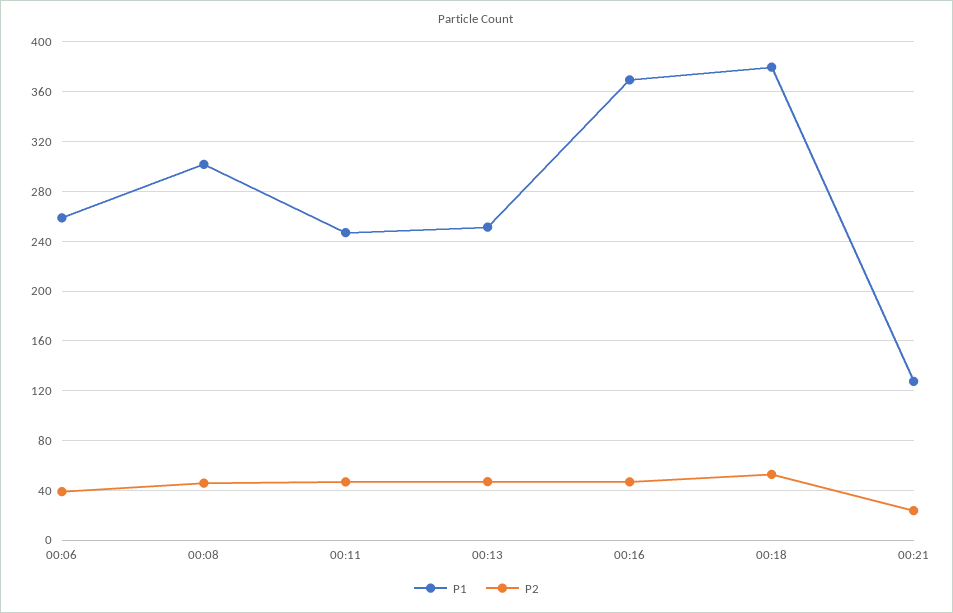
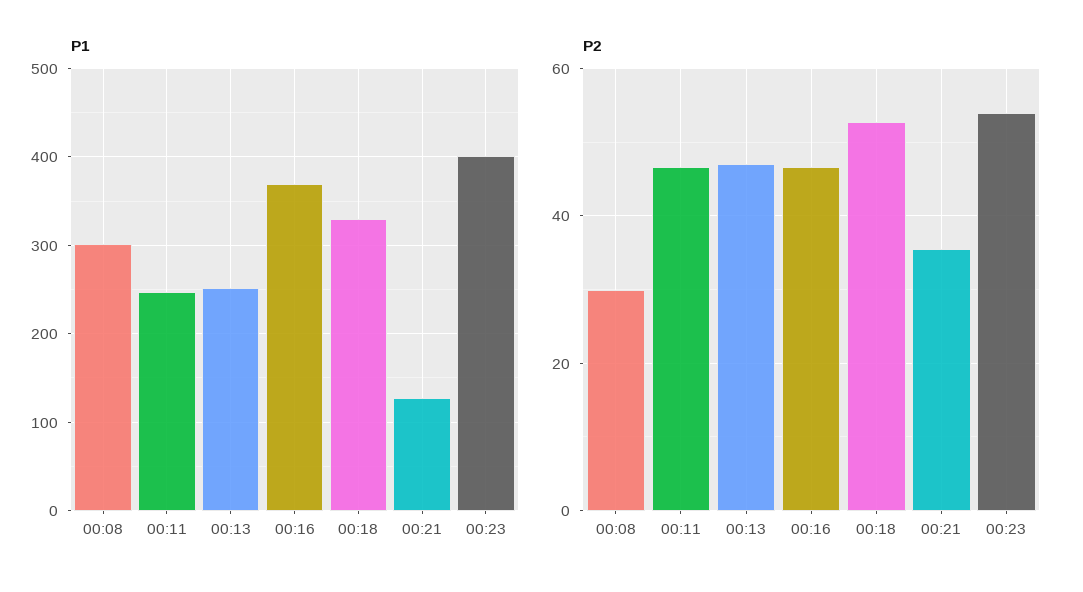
P1, 00:06: 260 -> none
P2, 00:06: 40 -> none
P2, 00:08: 45 -> 30
P1, 00:18: 380 -> 330
P2, 00:21: 25 -> 36
P1, 00:23: none -> 400
P2, 00:23: none -> 54

